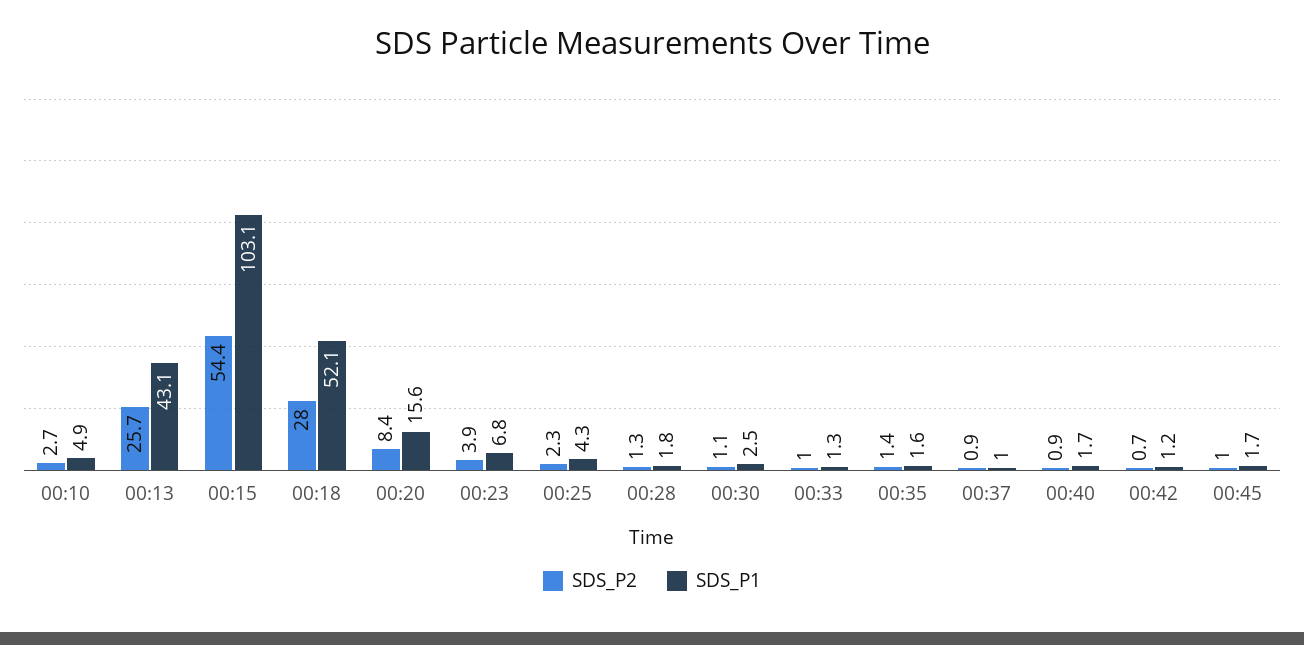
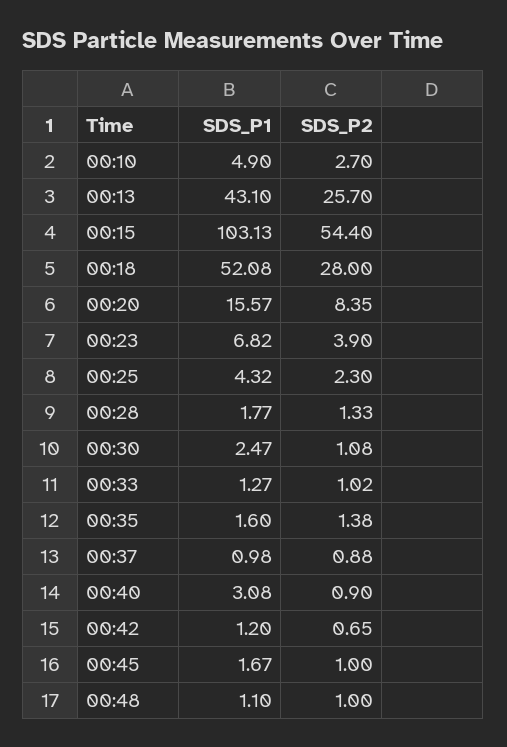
SDS_P1, 00:40: 1.7 -> 3.08
SDS_P1, 00:48: none -> 1.1
SDS_P2, 00:48: none -> 1

